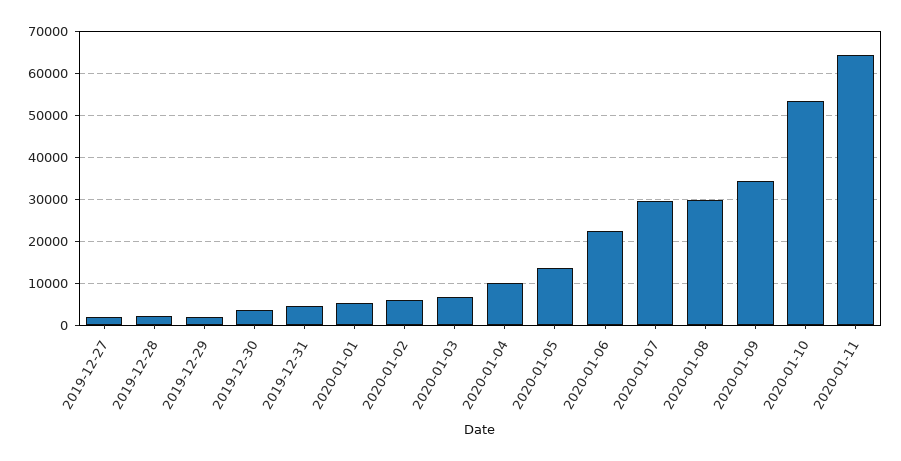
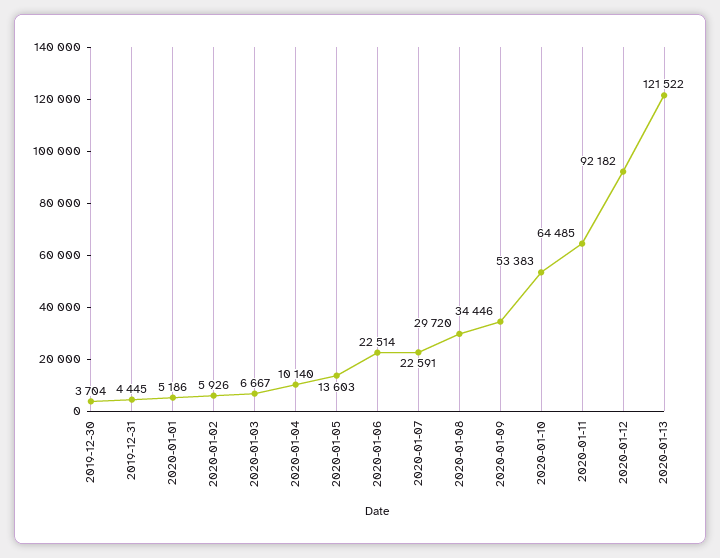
2019-12-27: 2000 -> none
2019-12-28: 2000 -> none
2019-12-29: 2000 -> none
2020-01-07: 30000 -> 22591
2020-01-12: none -> 92182
2020-01-13: none -> 121522

